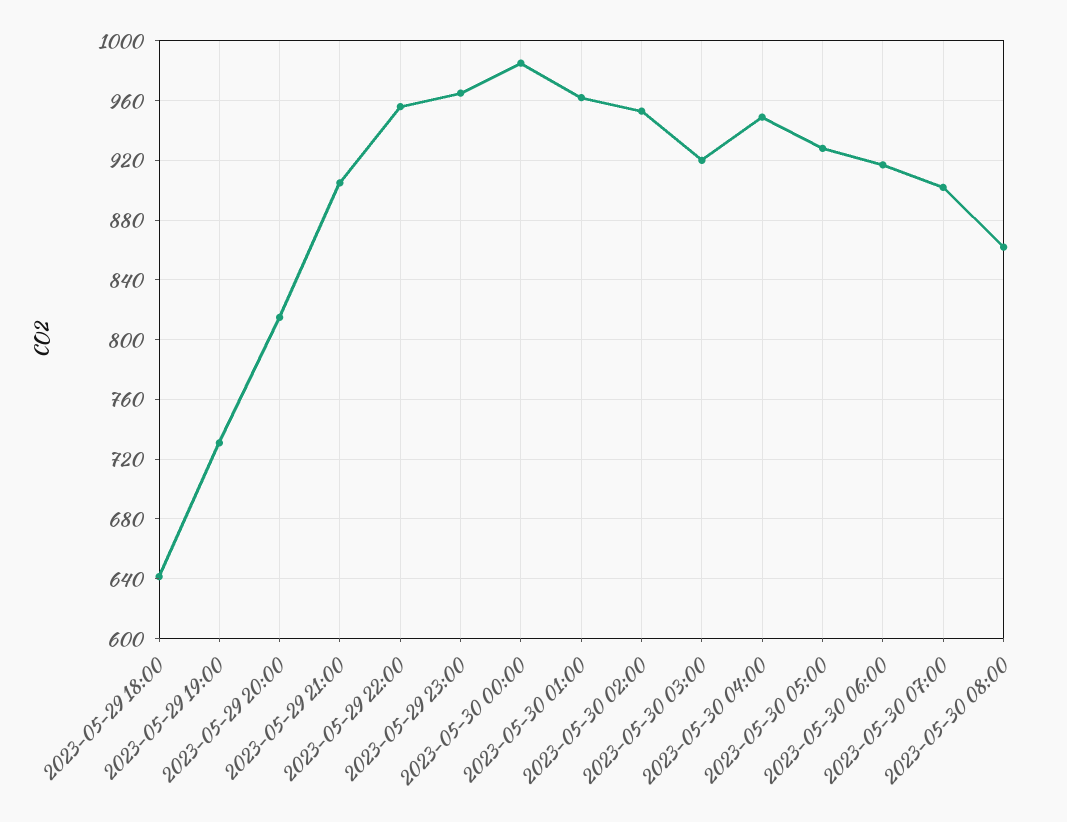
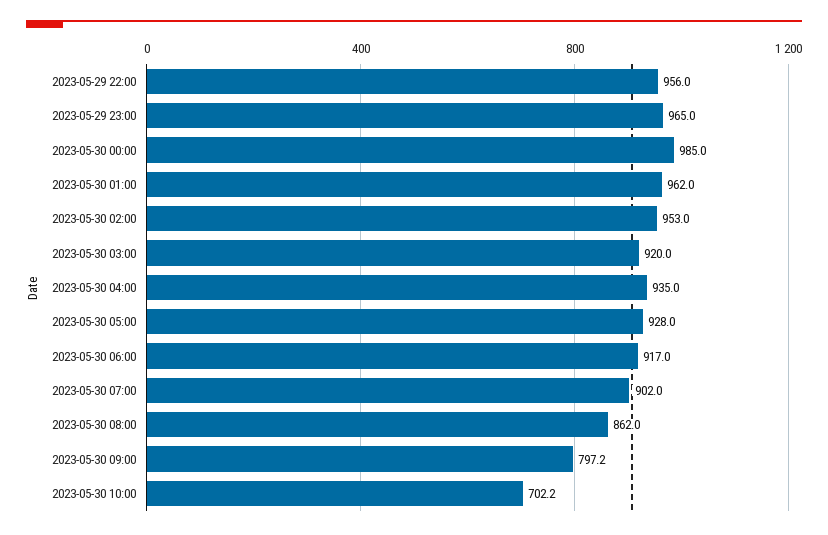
2023-05-29 18:00: 640 -> none
2023-05-29 19:00: 730 -> none
2023-05-29 20:00: 815 -> none
2023-05-29 21:00: 905 -> none
2023-05-30 04:00: 950 -> 935
2023-05-30 09:00: none -> 797.2
2023-05-30 10:00: none -> 702.2

